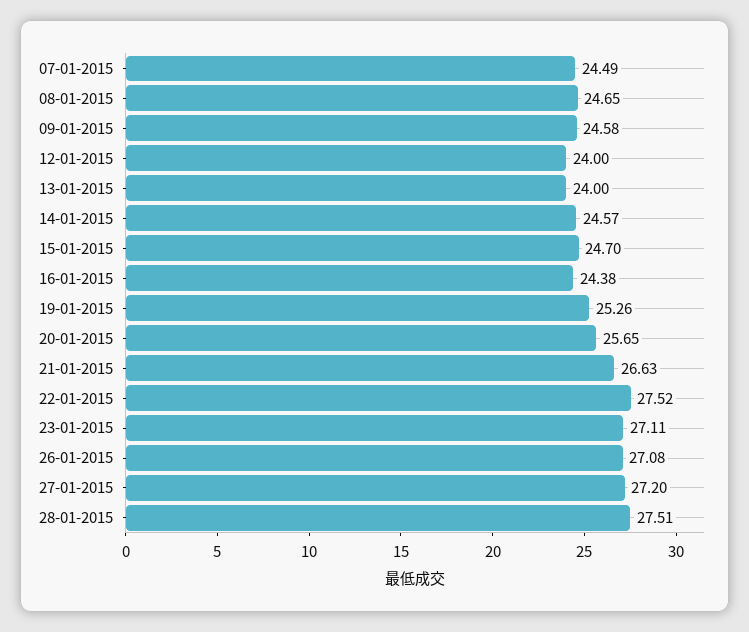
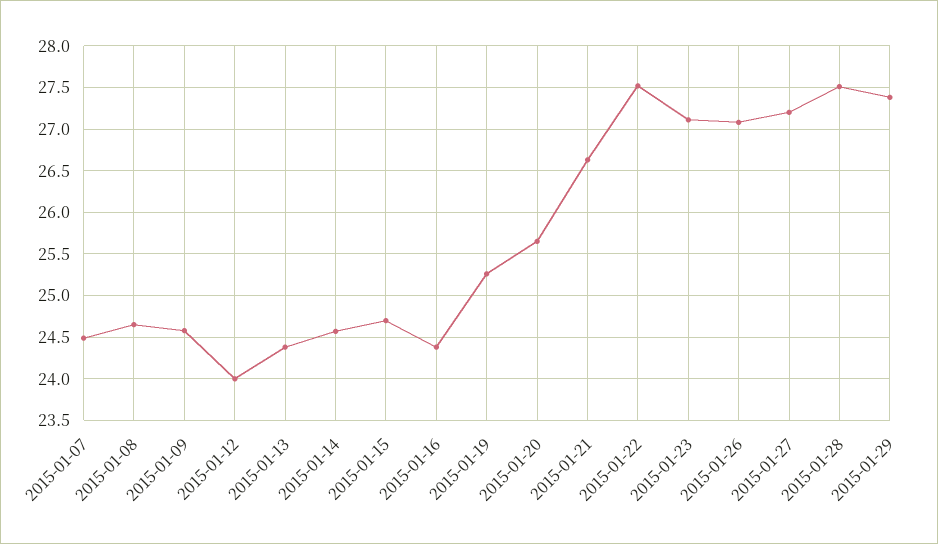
13-01-2015: 24 -> 24.4
2015-01-29: none -> 27.4

